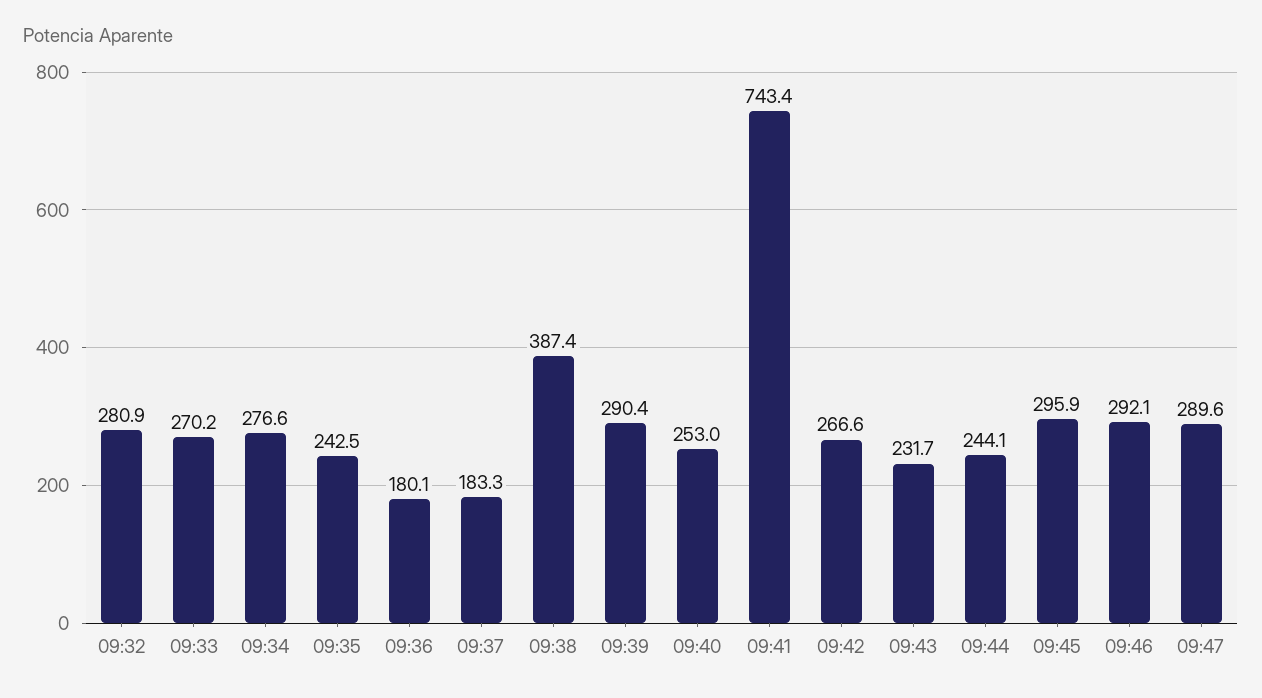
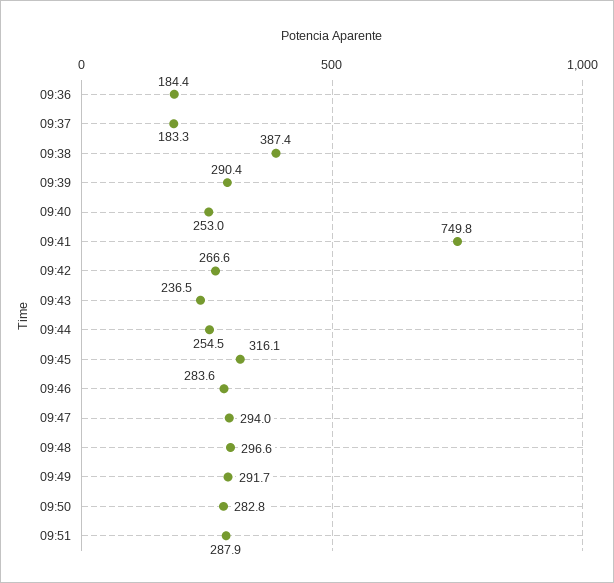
09:32: 280.9 -> none
09:33: 270.2 -> none
09:34: 276.6 -> none
09:35: 242.5 -> none
09:36: 180.1 -> 184.4
09:41: 743.4 -> 749.8
09:43: 231.7 -> 236.5
09:44: 244.1 -> 254.5
09:45: 295.9 -> 316.1
09:46: 292.1 -> 283.6
09:47: 289.6 -> 294
09:48: none -> 296.6
09:49: none -> 291.7
09:50: none -> 282.8
09:51: none -> 287.9

